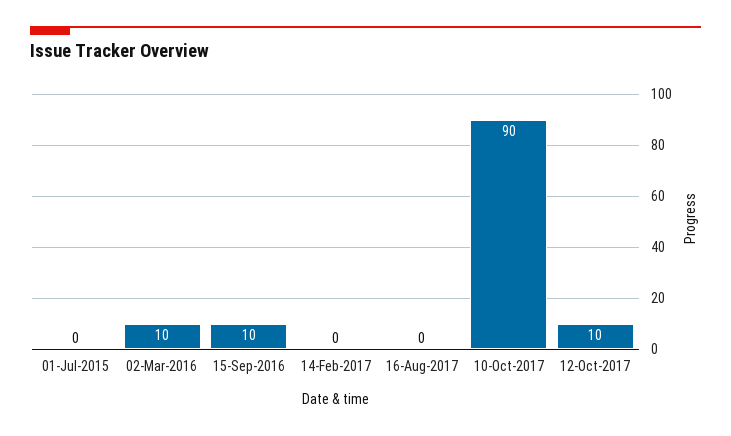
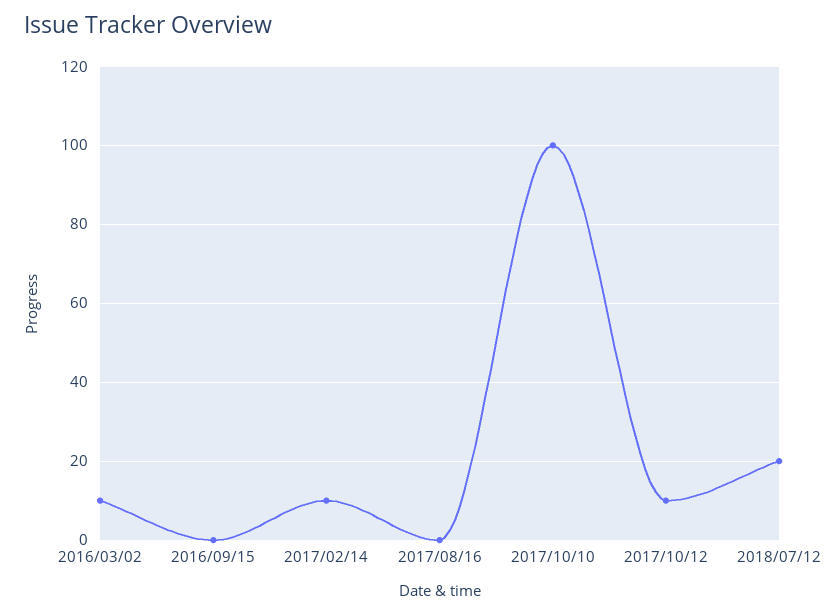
01-Jul-2015: 0 -> none
15-Sep-2016: 10 -> 0
14-Feb-2017: 0 -> 10
10-Oct-2017: 90 -> 100
2018/07/12: none -> 20

